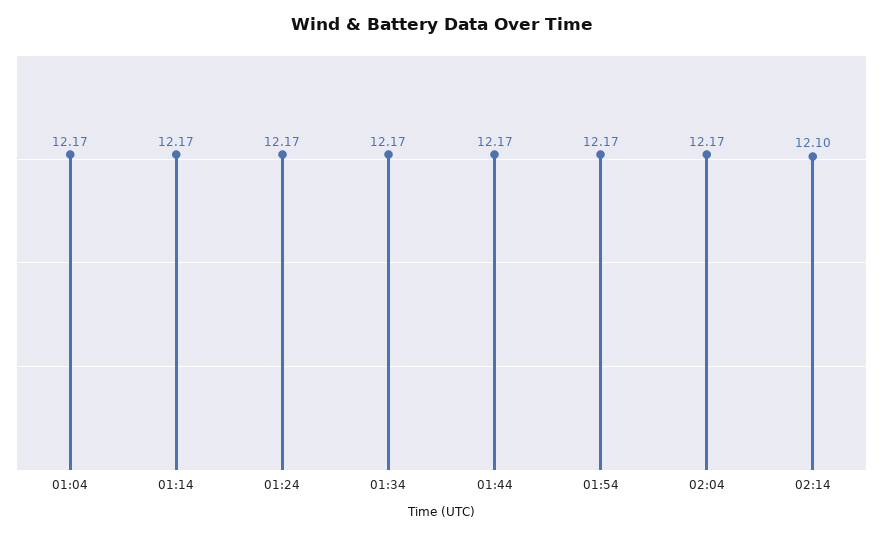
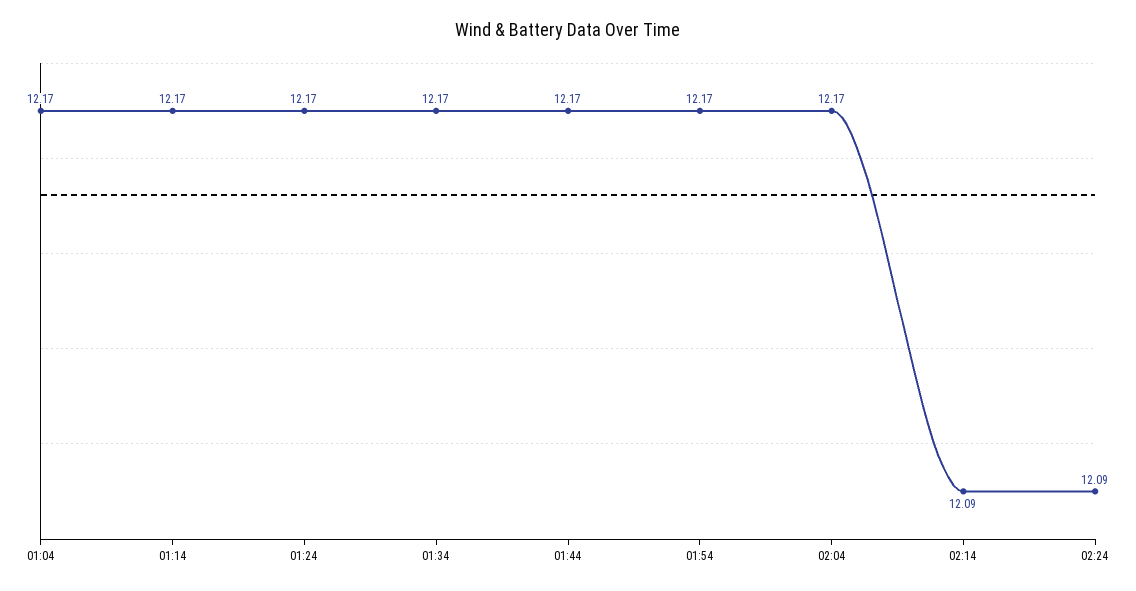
02:14: 12.1 -> 12.09
02:24: none -> 12.09

